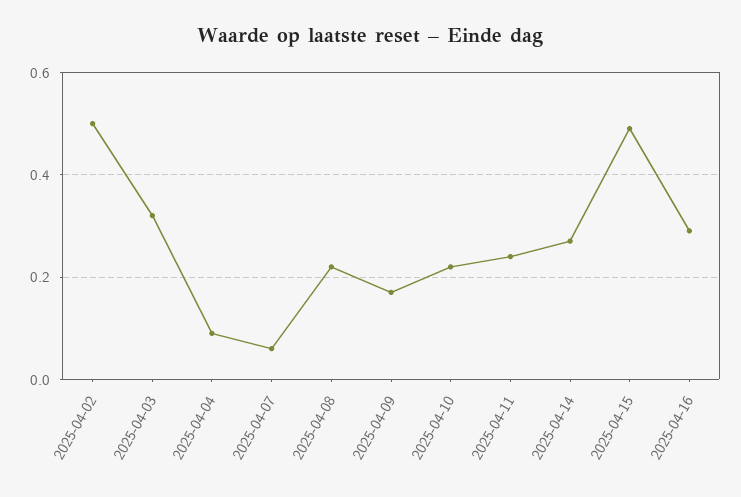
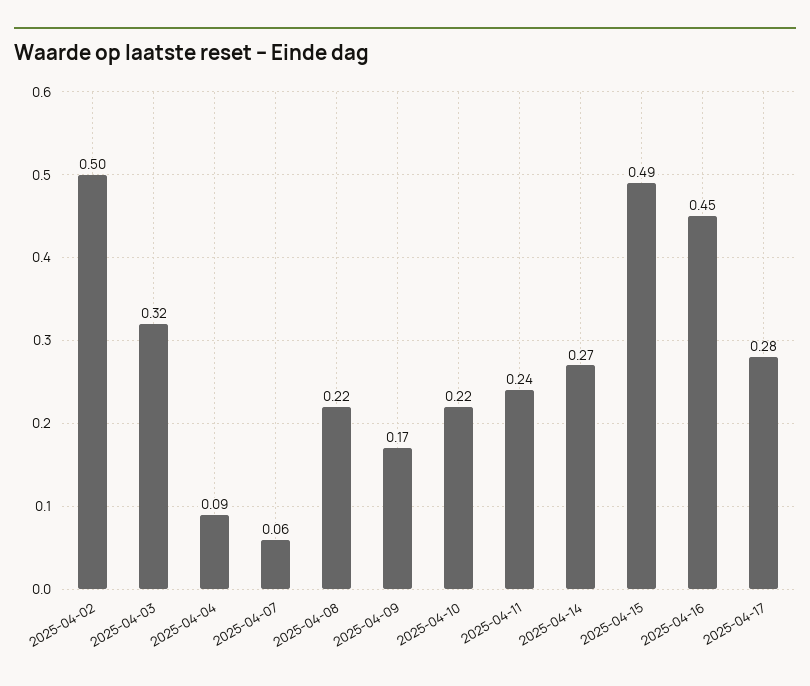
2025-04-16: 0.3 -> 0.45
2025-04-17: none -> 0.28

